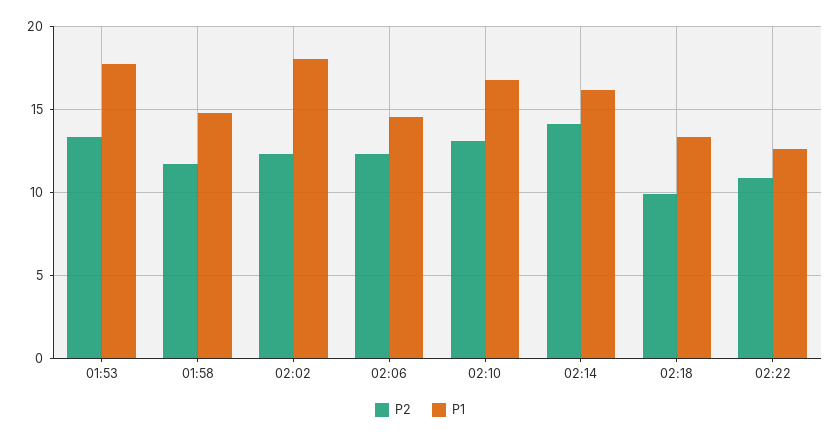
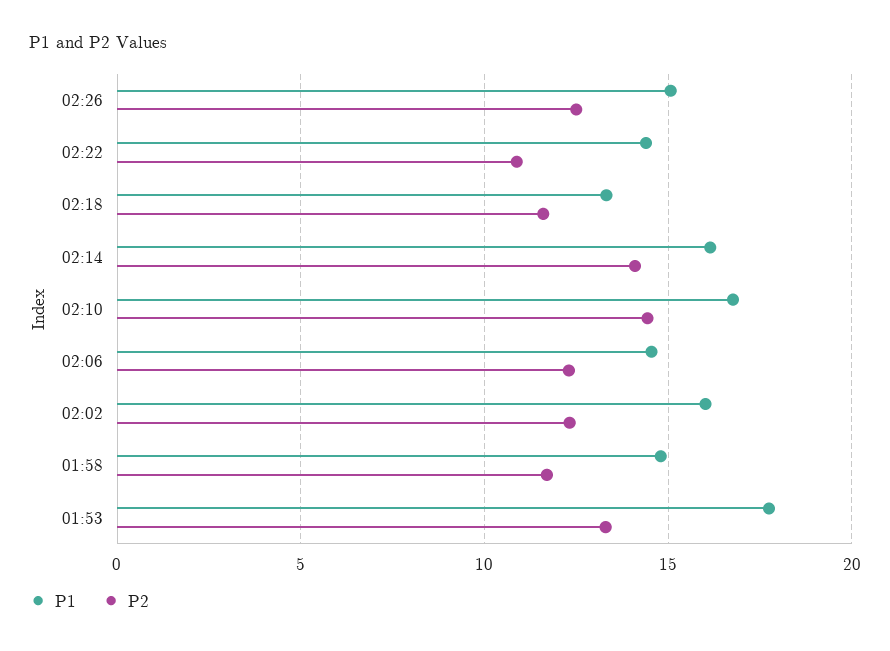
P1, 02:02: 18 -> 16
P2, 02:10: 13 -> 14.5
P2, 02:18: 10 -> 11.5
P1, 02:22: 12.5 -> 14.5
P1, 02:26: none -> 15
P2, 02:26: none -> 12.5

